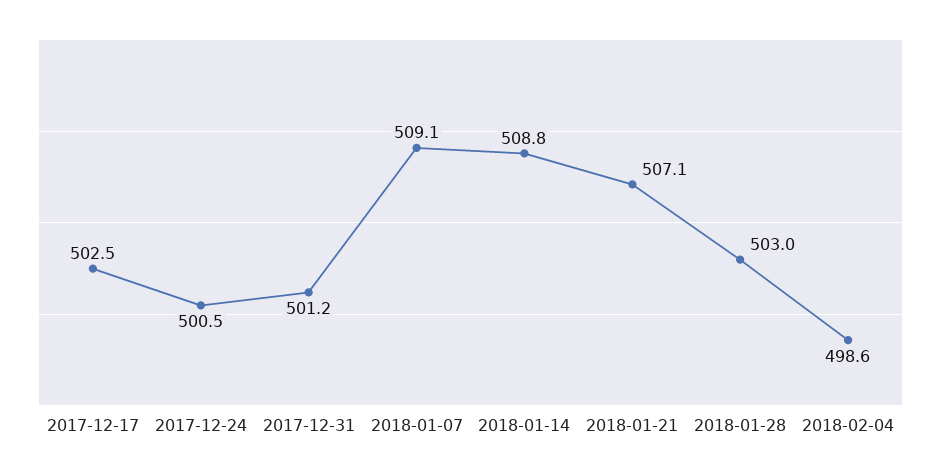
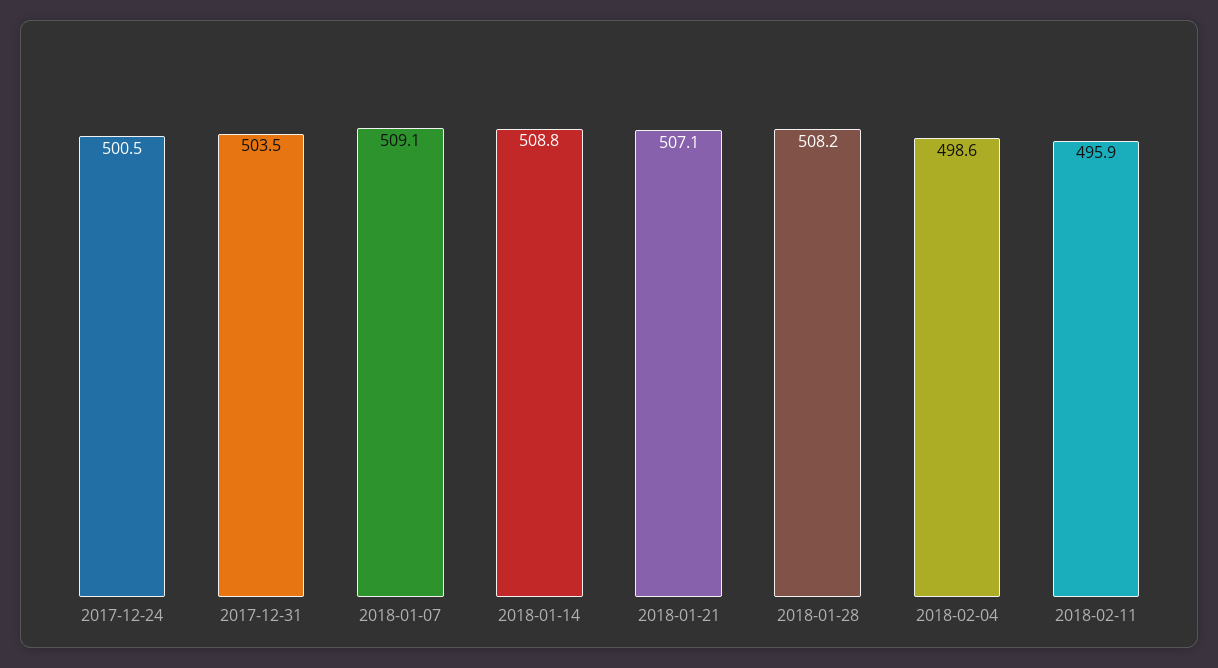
2017-12-17: 502.5 -> none
2017-12-31: 501.2 -> 503.5
2018-01-28: 503 -> 508.2
2018-02-11: none -> 495.9

